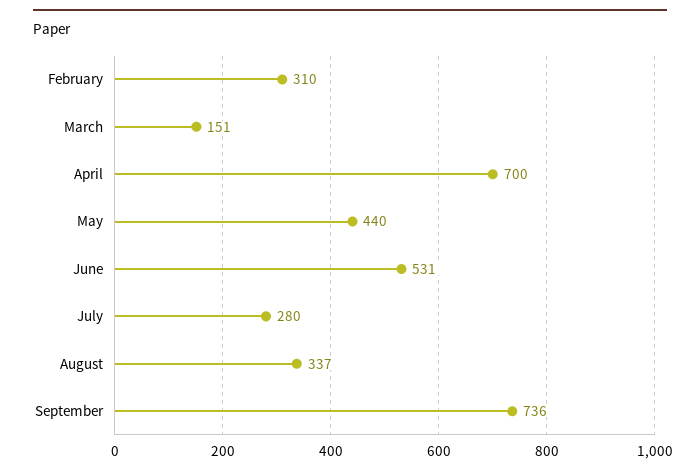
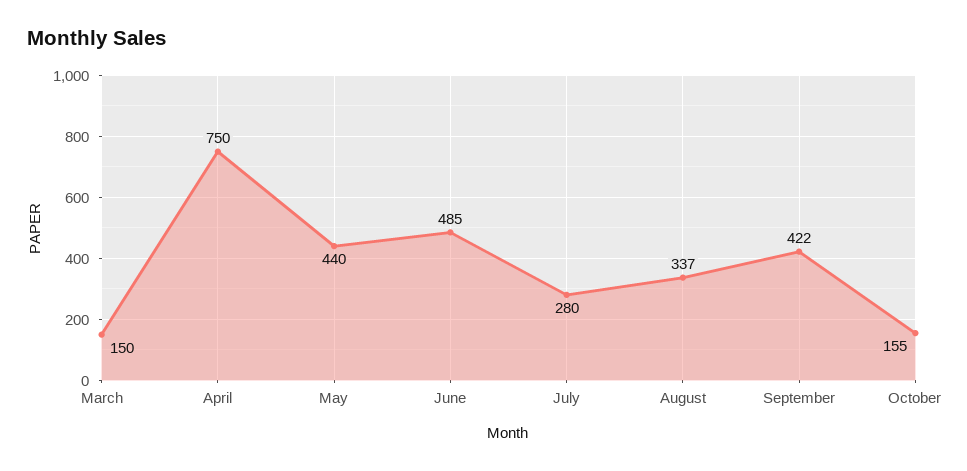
February: 310 -> none
March: 151 -> 150
April: 700 -> 750
June: 531 -> 485
September: 736 -> 422
October: none -> 155

